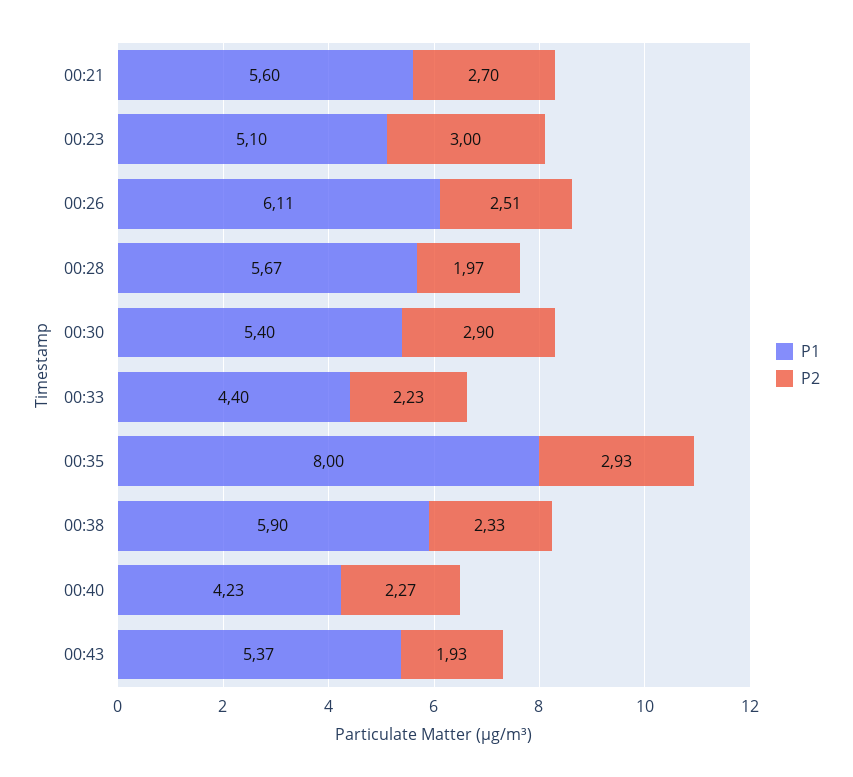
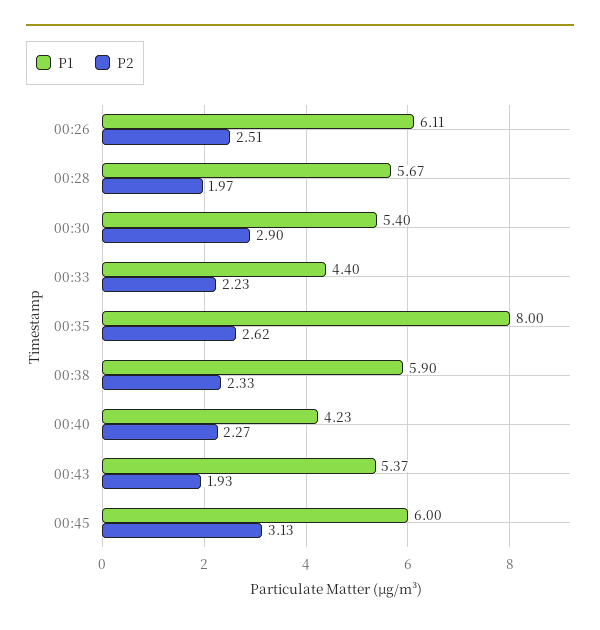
P1, 00:21: 5.6 -> none
P2, 00:21: 2.7 -> none
P1, 00:23: 5.1 -> none
P2, 00:23: 3 -> none
P2, 00:35: 2.93 -> 2.62
P1, 00:45: none -> 6
P2, 00:45: none -> 3.13

